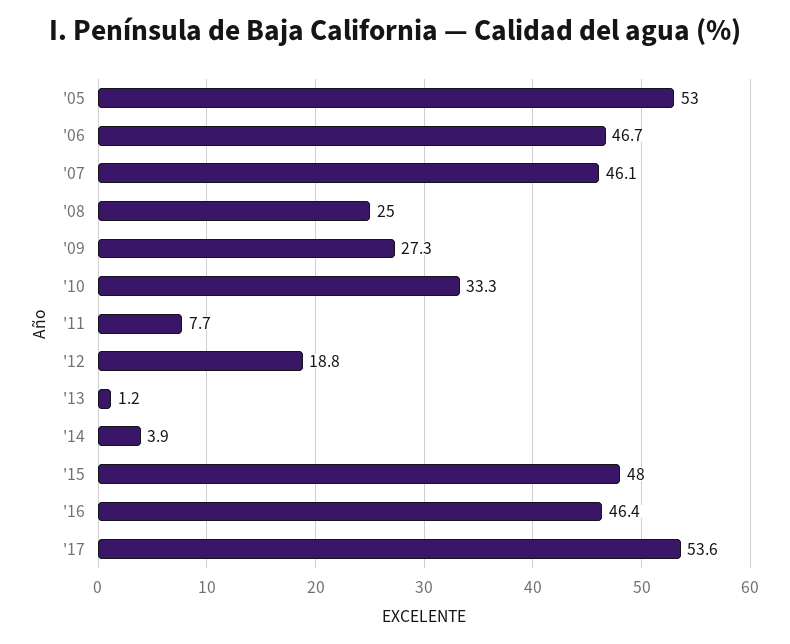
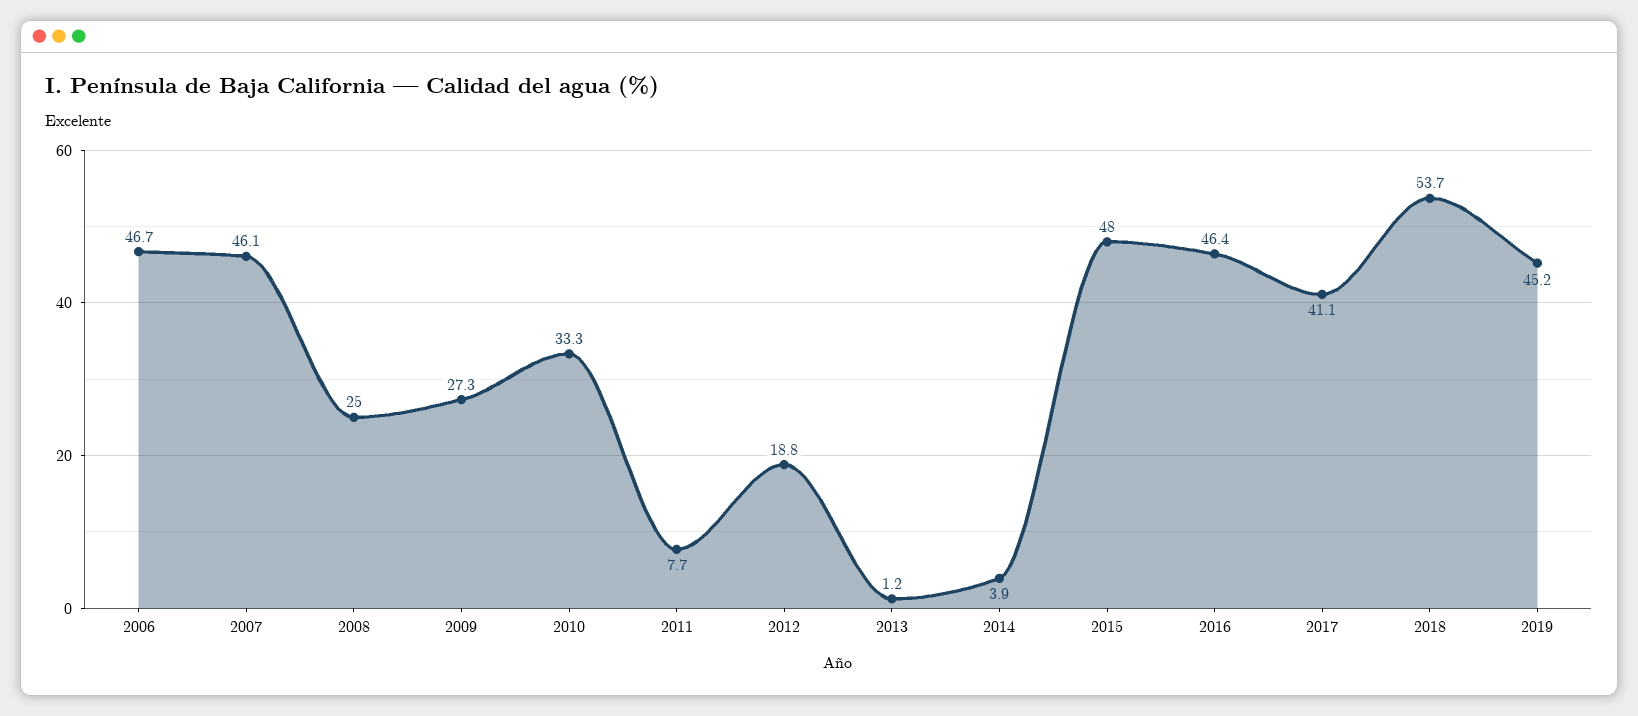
'05: 53 -> none
'17: 53.6 -> 41.1
2018: none -> 53.7
2019: none -> 45.2

